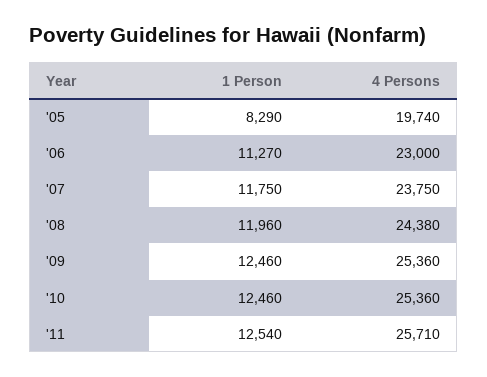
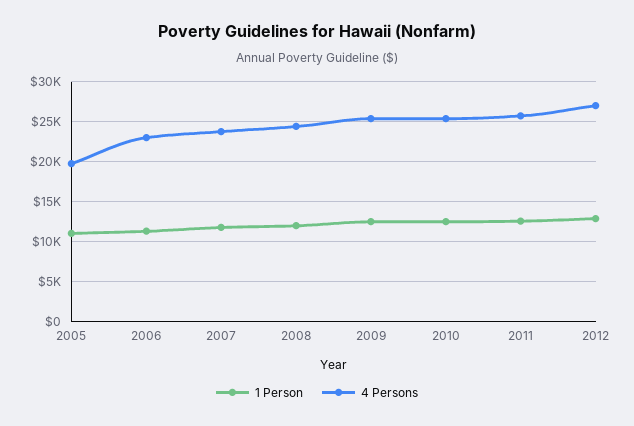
1 Person, '05: 8290 -> 11000
1 Person, 2012: none -> 13000
4 Persons, 2012: none -> 27000

